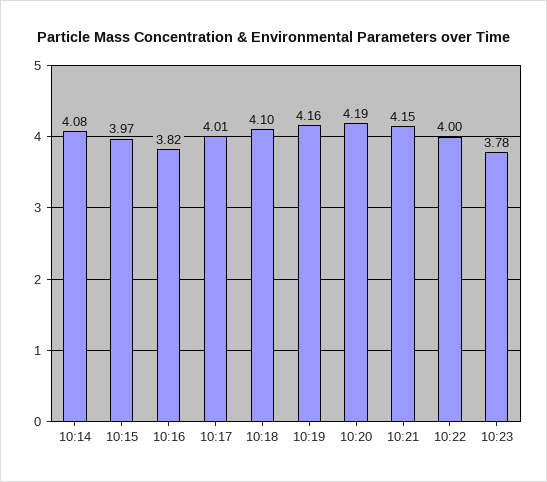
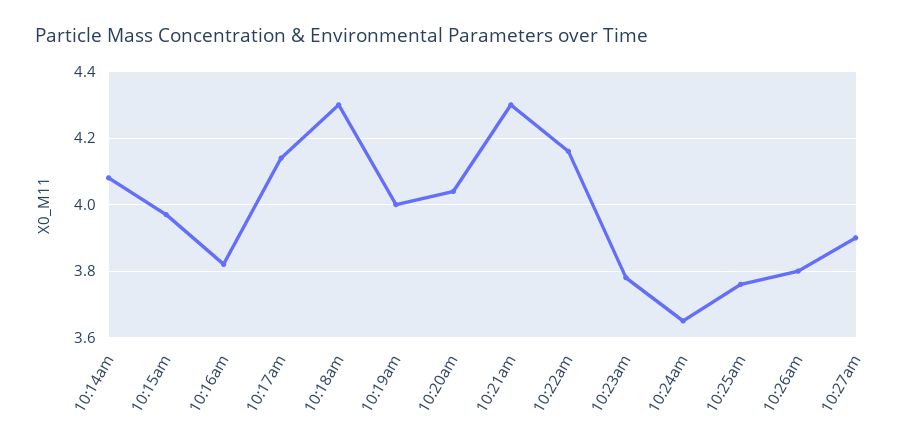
10:17: 4.01 -> 4.15
10:18: 4.1 -> 4.3
10:19: 4.16 -> 4
10:20: 4.19 -> 4.05
10:21: 4.15 -> 4.3
10:22: 4 -> 4.15
10:24am: none -> 3.65
10:25am: none -> 3.75
10:26am: none -> 3.8
10:27am: none -> 3.9

